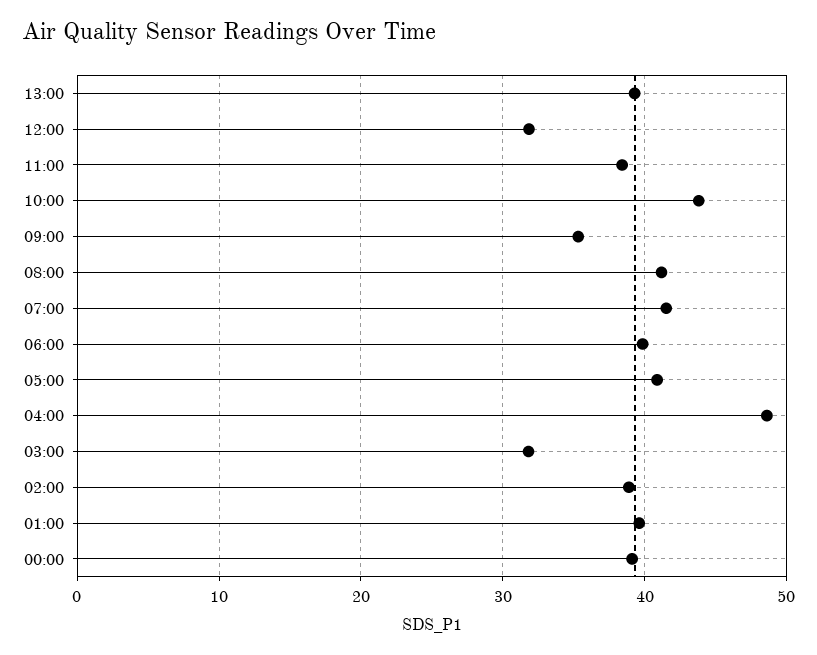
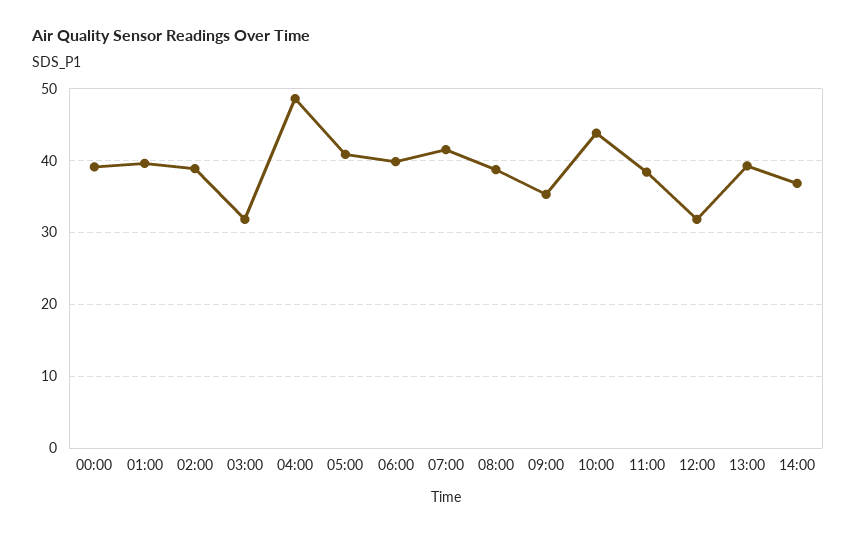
08:00: 41 -> 39
14:00: none -> 37

